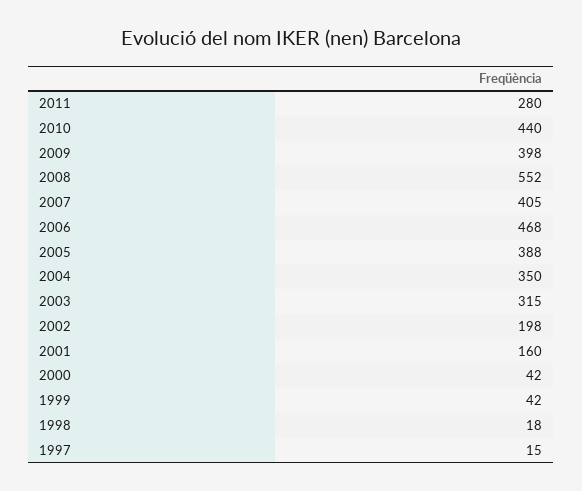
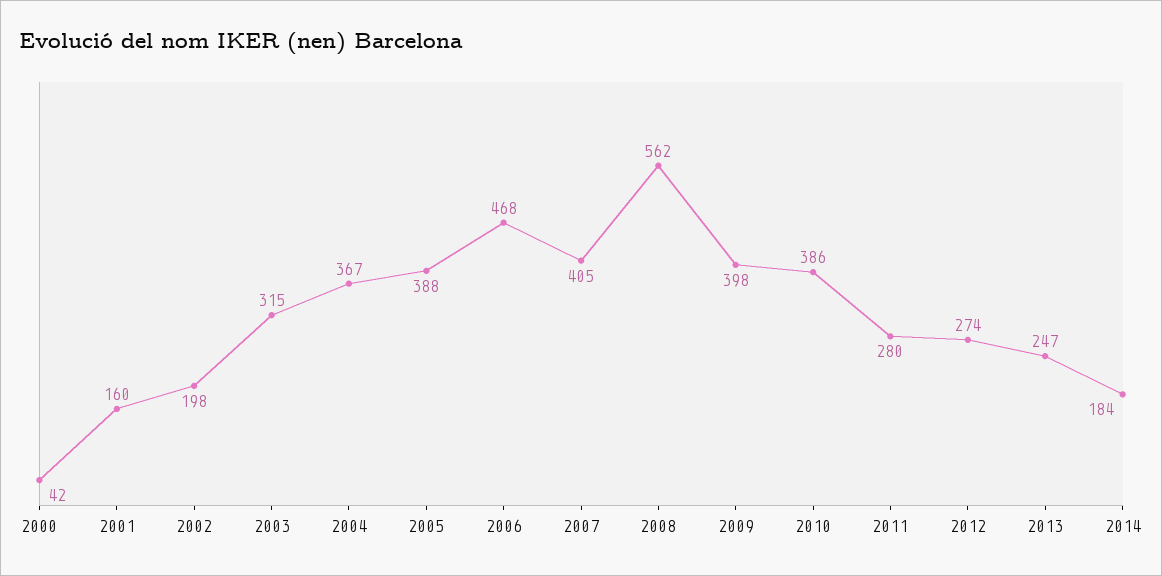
2010: 440 -> 386
2008: 552 -> 562
2004: 350 -> 367
1999: 42 -> none
1998: 18 -> none
1997: 15 -> none
2012: none -> 274
2013: none -> 247
2014: none -> 184

